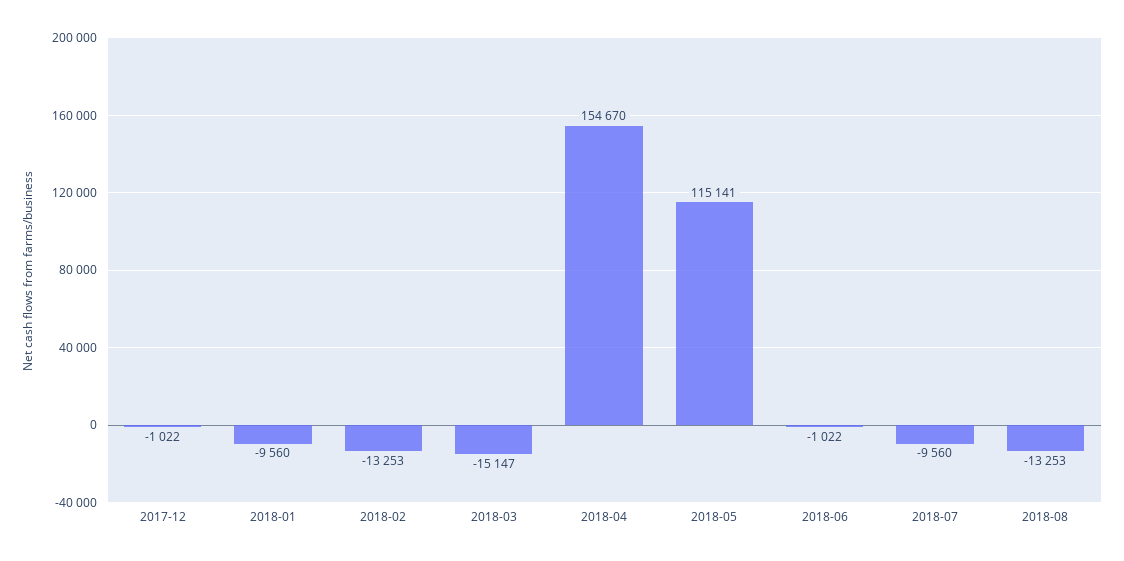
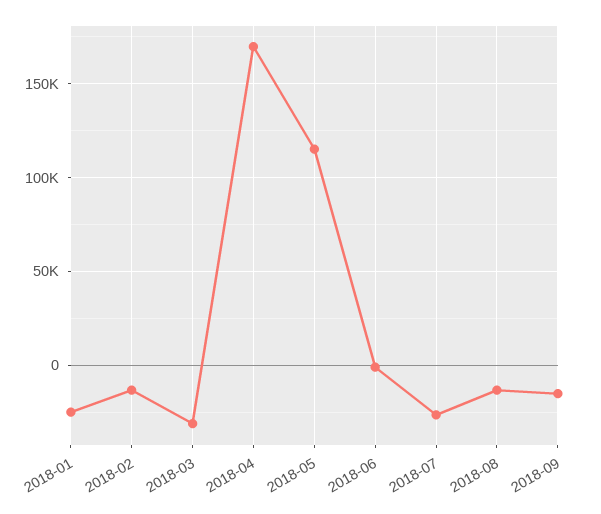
2017-12: -1022 -> none
2018-01: -9560 -> -25000
2018-03: -15147 -> -30000
2018-04: 154670 -> 170000
2018-07: -9560 -> -25000
2018-09: none -> -15000

